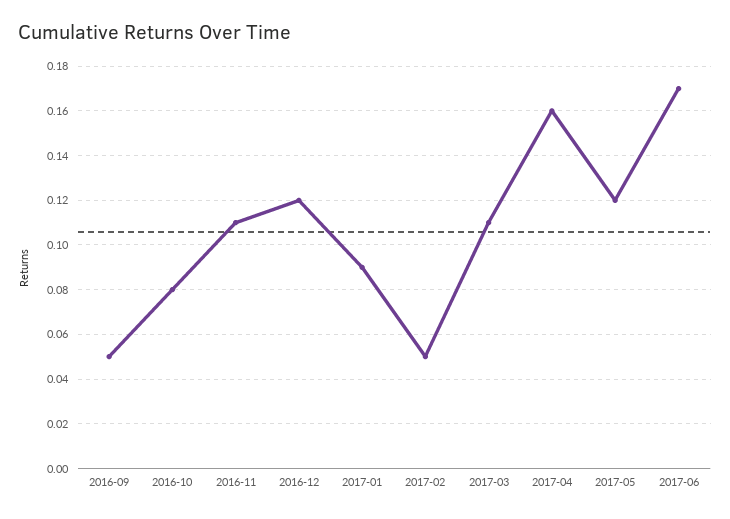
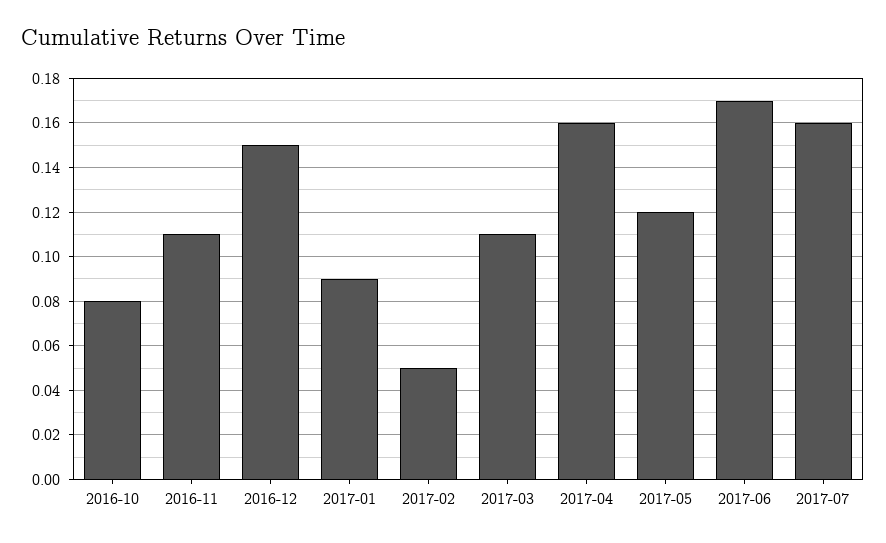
2016-09: 0.05 -> none
2016-12: 0.12 -> 0.15
2017-07: none -> 0.16

